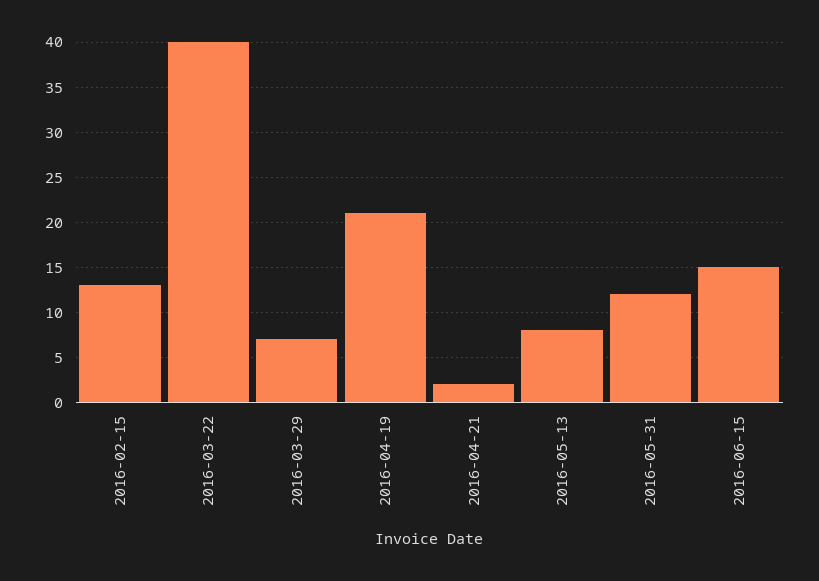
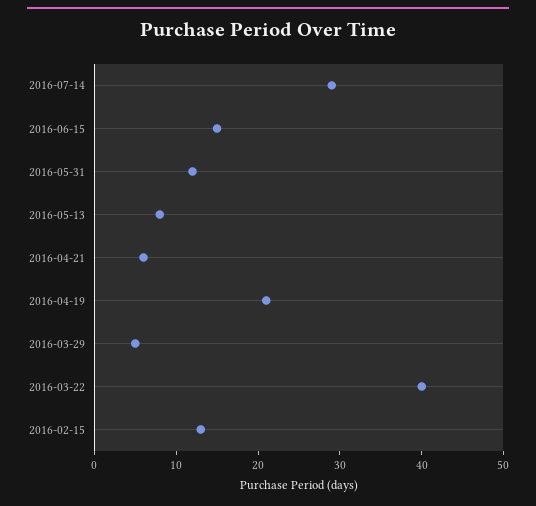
2016-03-29: 7 -> 5
2016-04-21: 2 -> 6
2016-07-14: none -> 29

